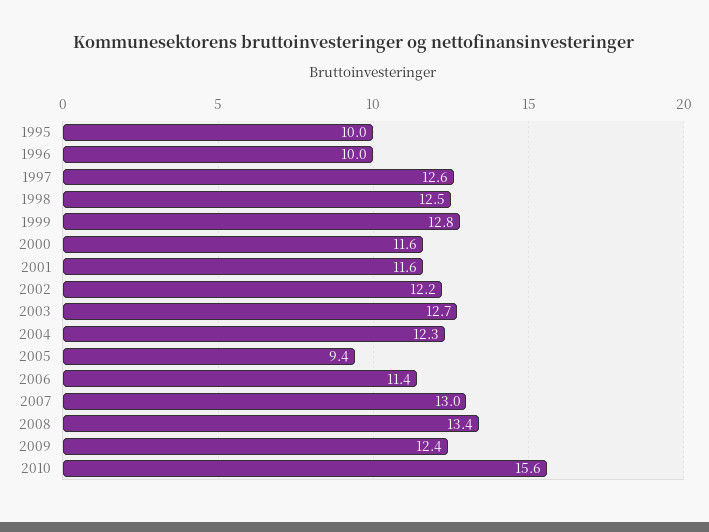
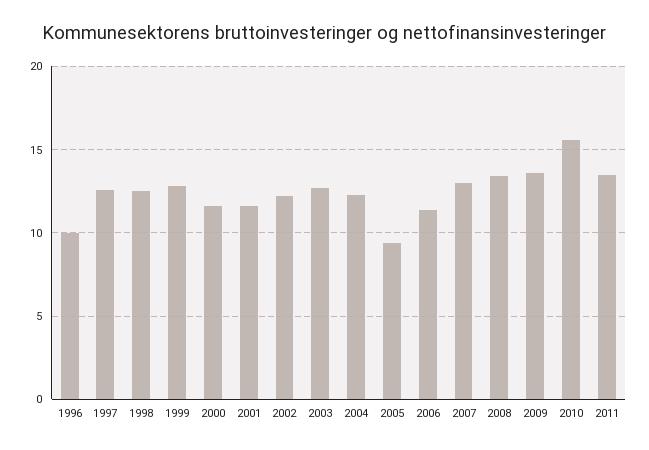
1995: 10 -> none
2009: 12.4 -> 13.5
2011: none -> 13.5

